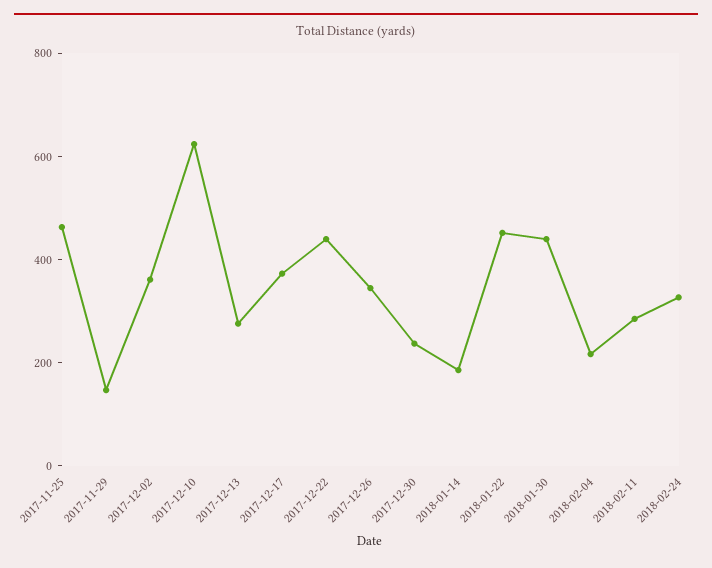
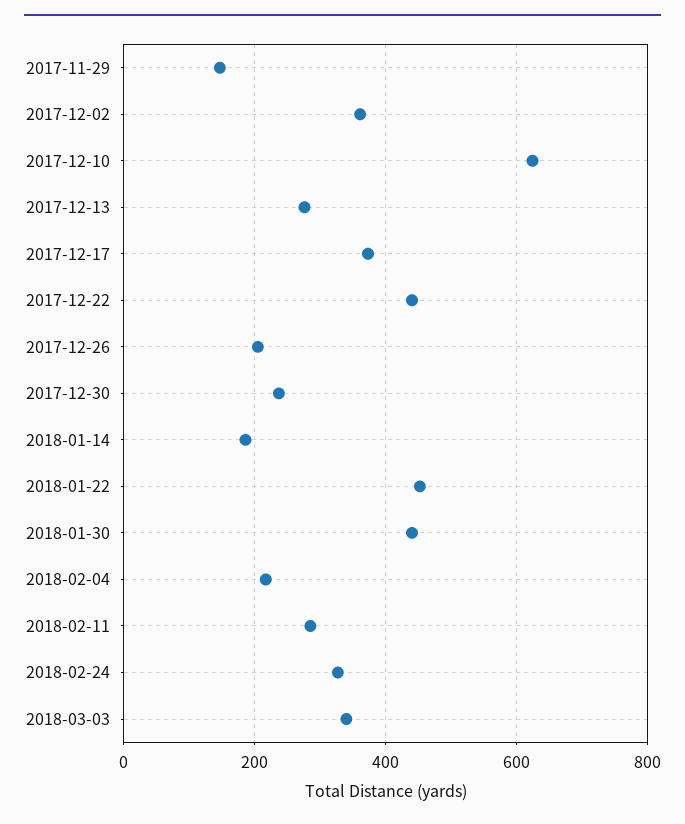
2017-11-25: 450 -> none
2017-12-26: 350 -> 200
2018-03-03: none -> 340

